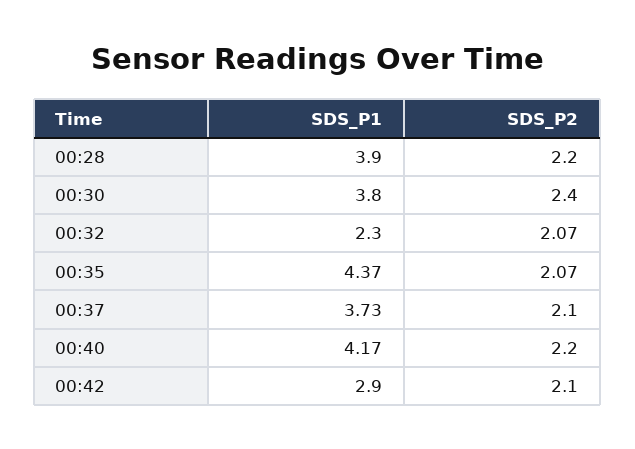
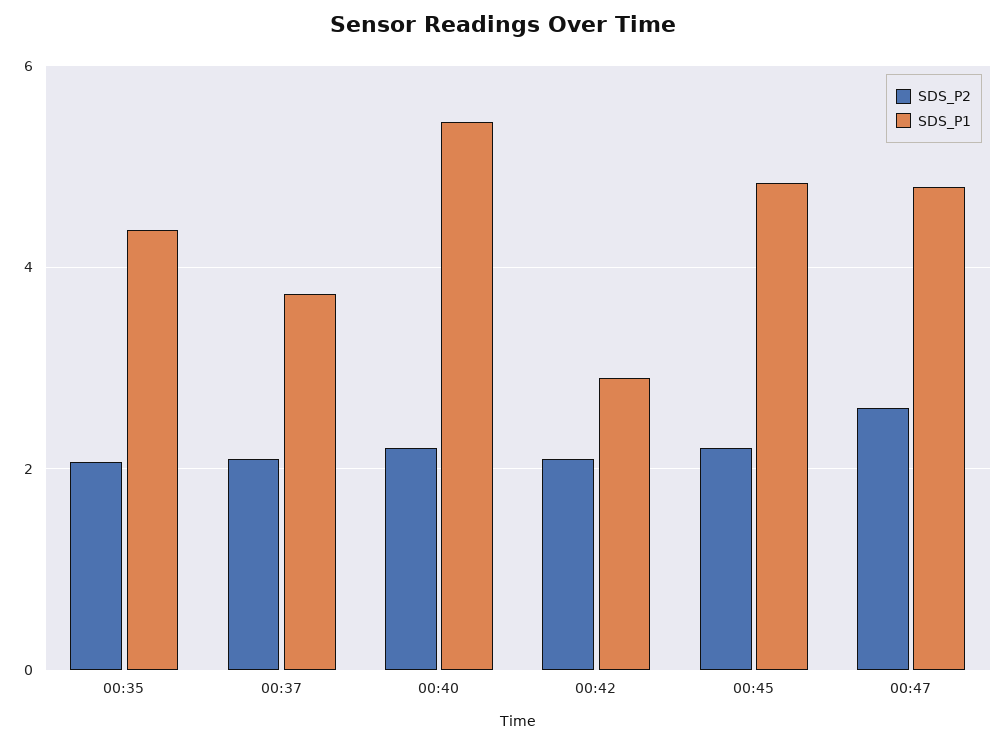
SDS_P1, 00:28: 3.9 -> none
SDS_P2, 00:28: 2.2 -> none
SDS_P1, 00:30: 3.8 -> none
SDS_P2, 00:30: 2.4 -> none
SDS_P1, 00:32: 2.3 -> none
SDS_P2, 00:32: 2.07 -> none
SDS_P1, 00:40: 4.17 -> 5.4
SDS_P2, 00:45: none -> 2.2
SDS_P1, 00:45: none -> 4.8
SDS_P2, 00:47: none -> 2.6
SDS_P1, 00:47: none -> 4.8

